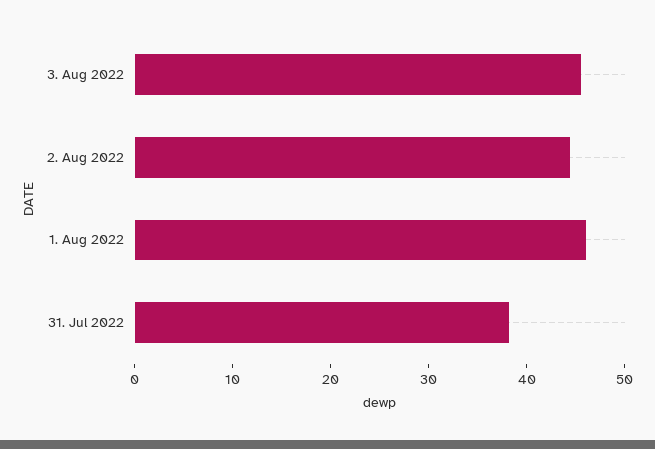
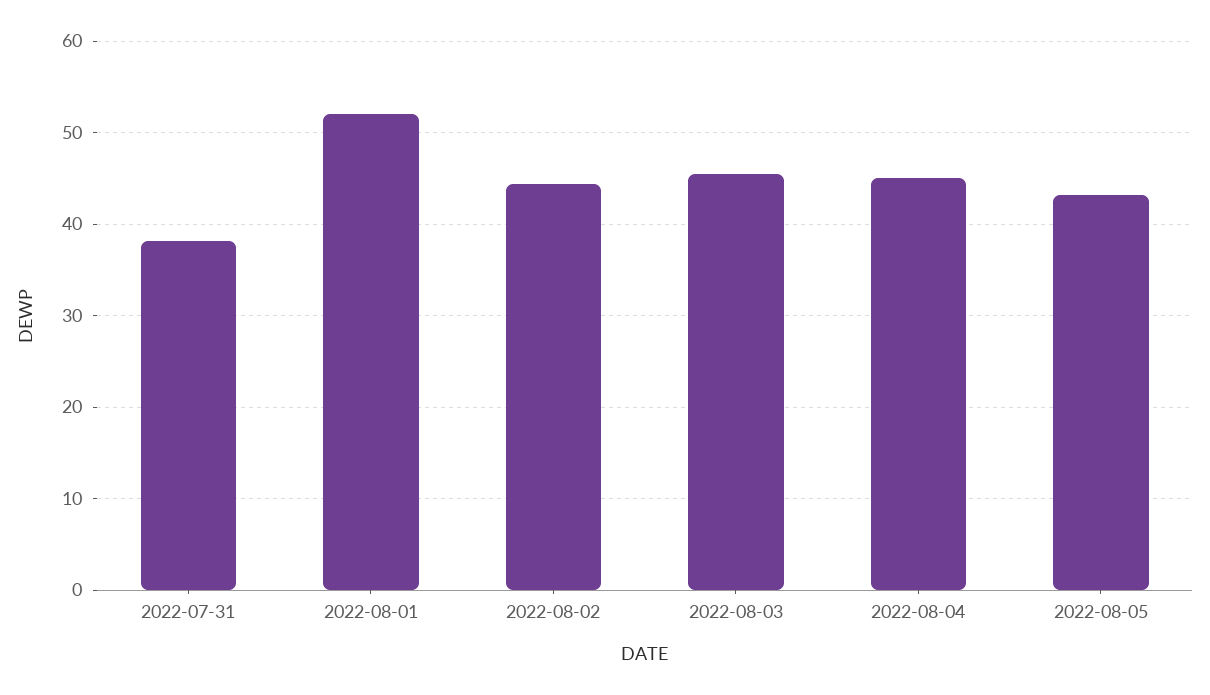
1. Aug 2022: 46 -> 52
2022-08-04: none -> 45
2022-08-05: none -> 43

